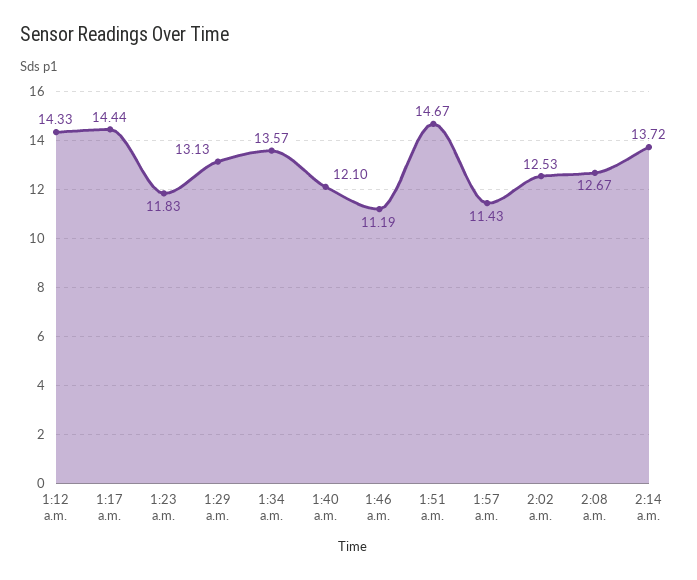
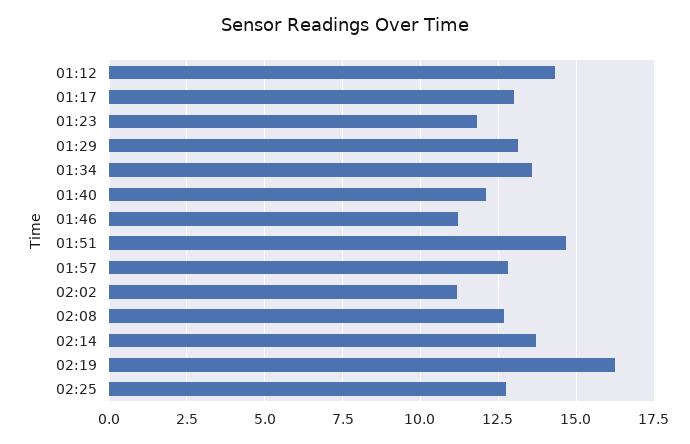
1:17 a.m.: 14.44 -> 13
1:57 a.m.: 11.43 -> 12.75
2:02 a.m.: 12.53 -> 11.25
02:19: none -> 16.25
02:25: none -> 12.75

